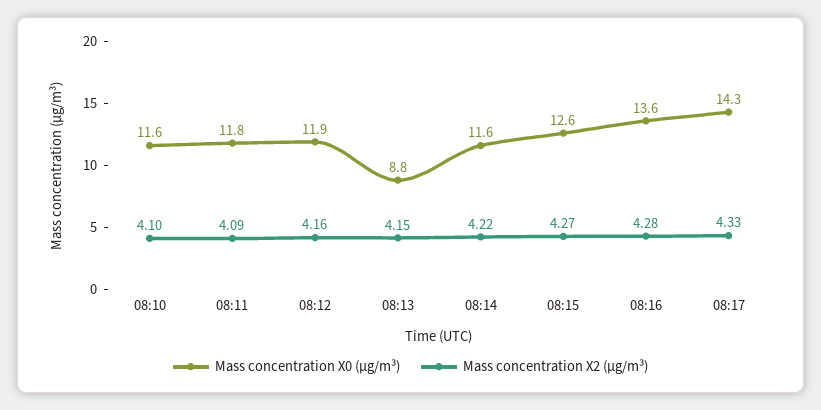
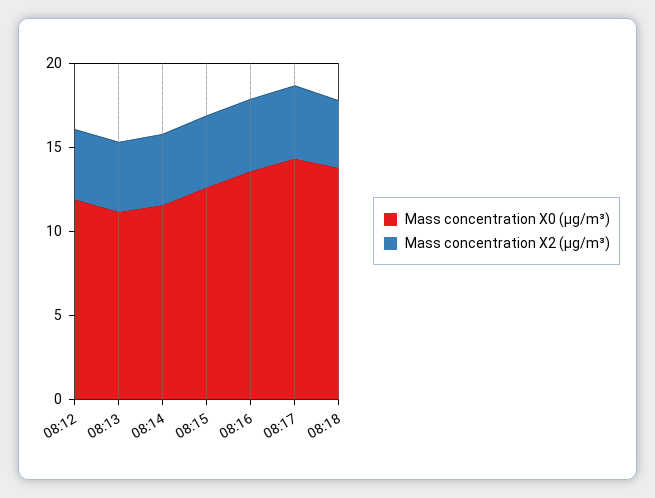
Mass concentration X0 (μg/m³), 08:10: 11.6 -> none
Mass concentration X2 (μg/m³), 08:10: 4.1 -> none
Mass concentration X0 (μg/m³), 08:11: 11.8 -> none
Mass concentration X2 (μg/m³), 08:11: 4.09 -> none
Mass concentration X0 (μg/m³), 08:13: 8.8 -> 11
Mass concentration X0 (μg/m³), 08:18: none -> 14
Mass concentration X2 (μg/m³), 08:18: none -> 4

